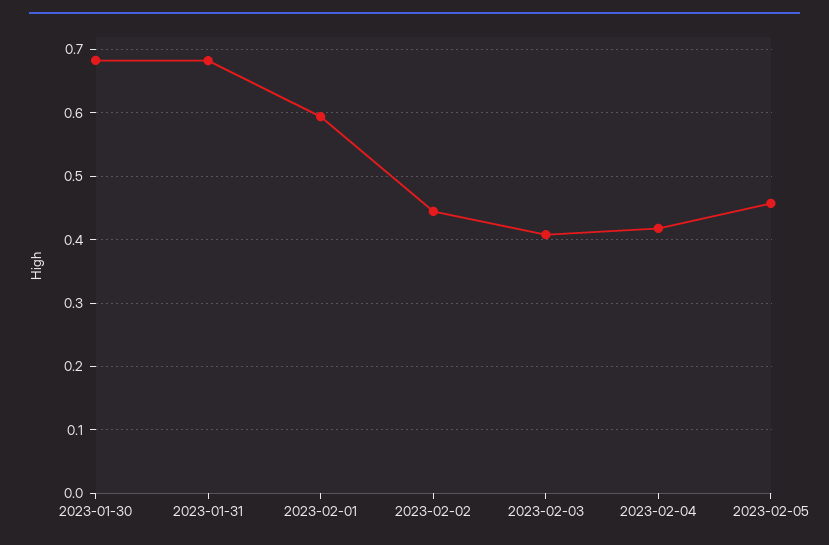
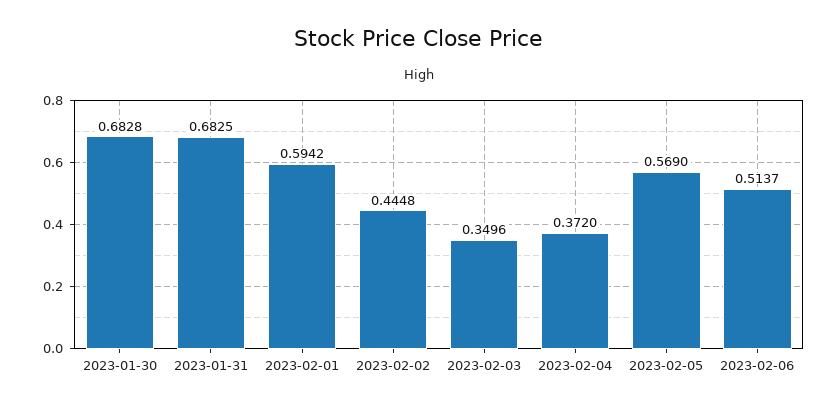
2023-02-03: 0.41 -> 0.3496
2023-02-04: 0.42 -> 0.372
2023-02-05: 0.46 -> 0.569
2023-02-06: none -> 0.5137

